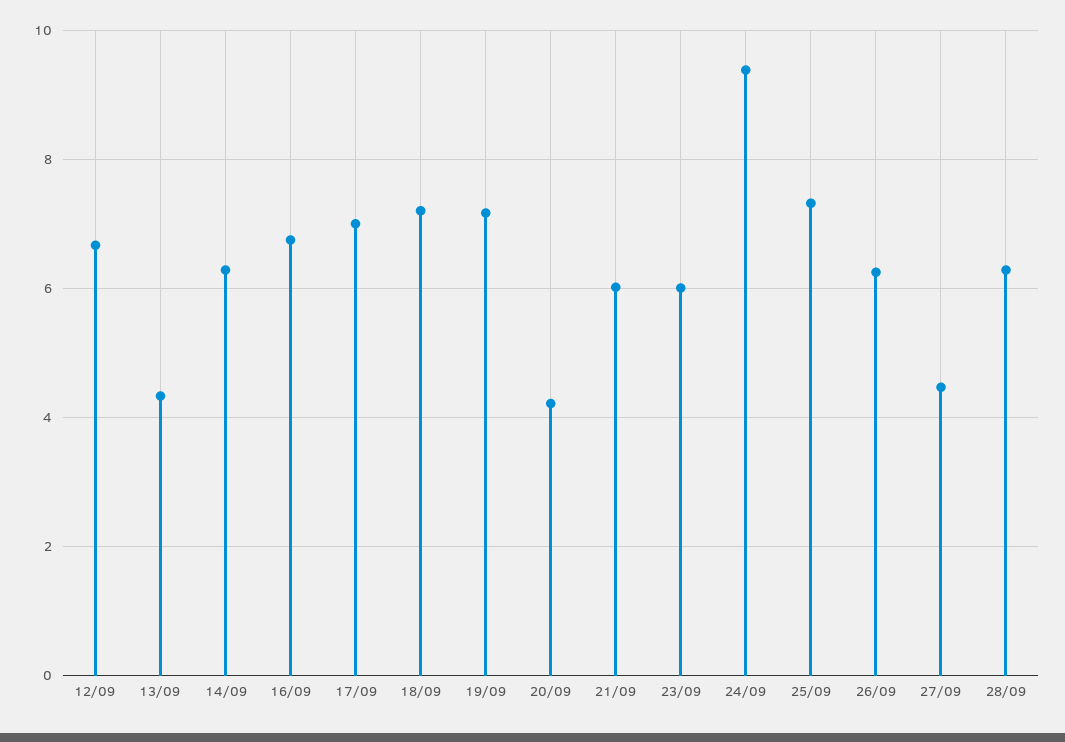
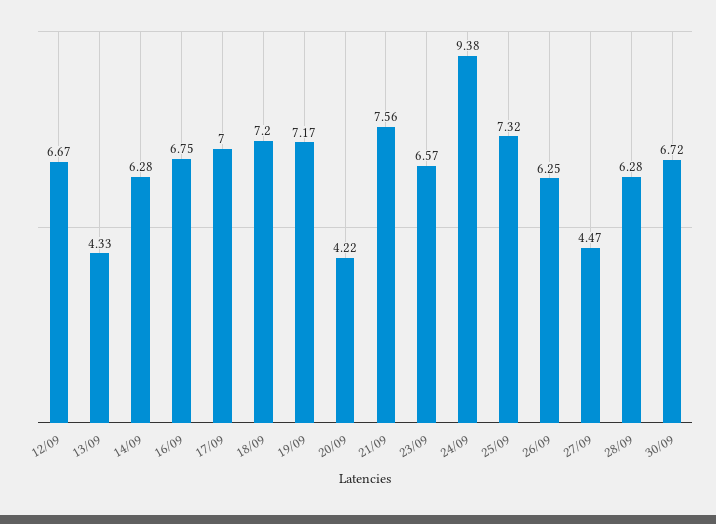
21/09: 6 -> 7.56
23/09: 6 -> 6.57
30/09: none -> 6.72

